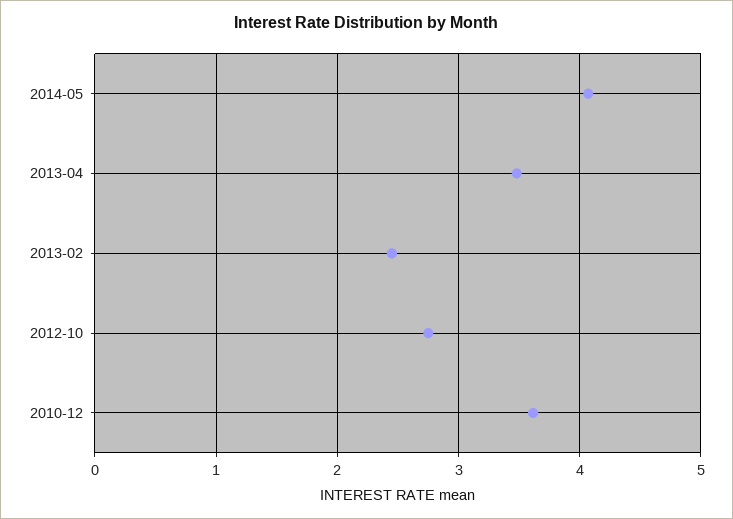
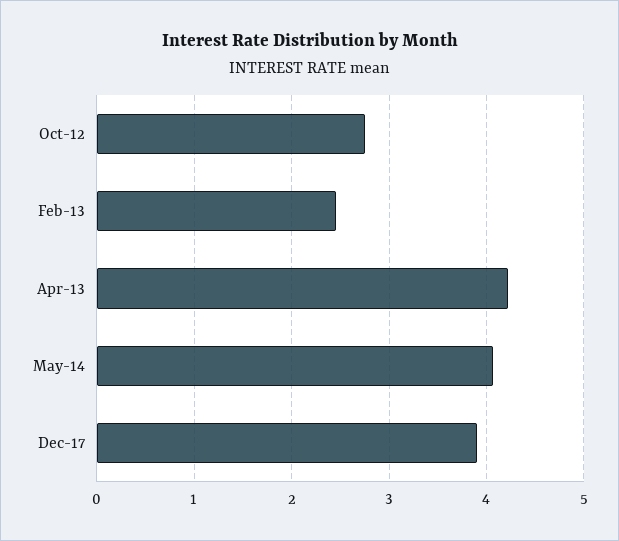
2013-04: 3.5 -> 4.2
2010-12: 3.6 -> none
Dec-17: none -> 3.9

